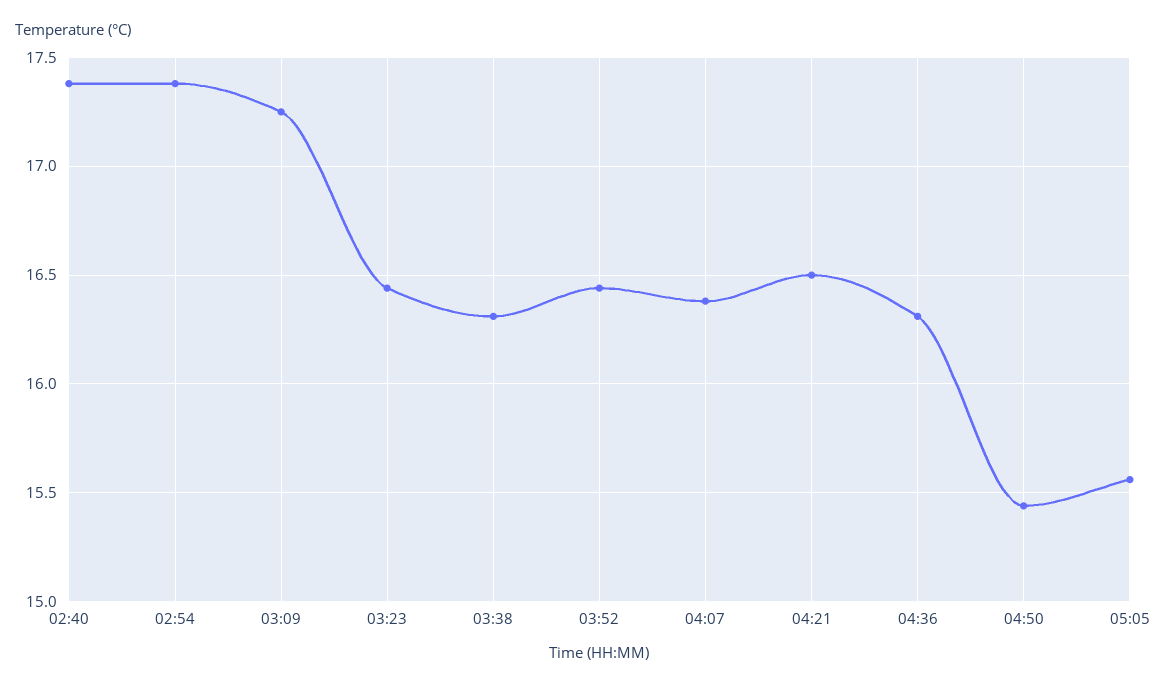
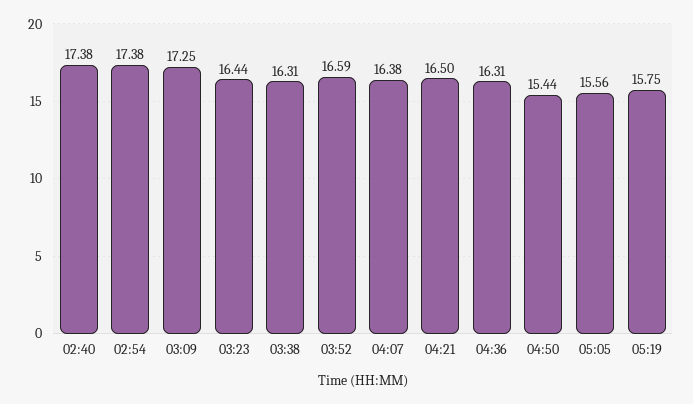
03:52: 16.45 -> 16.59
05:19: none -> 15.75

